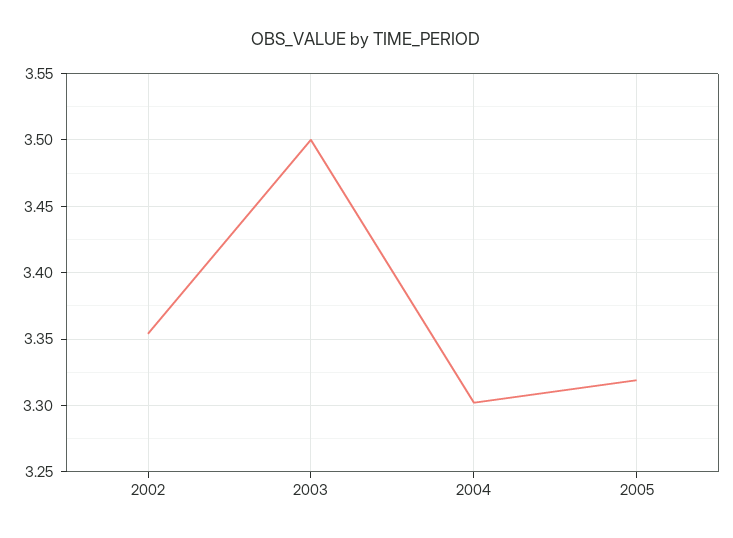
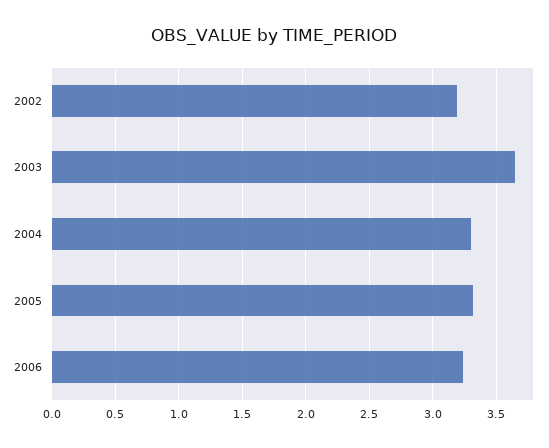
2002: 3.355 -> 3.2
2003: 3.5 -> 3.65
2006: none -> 3.25

